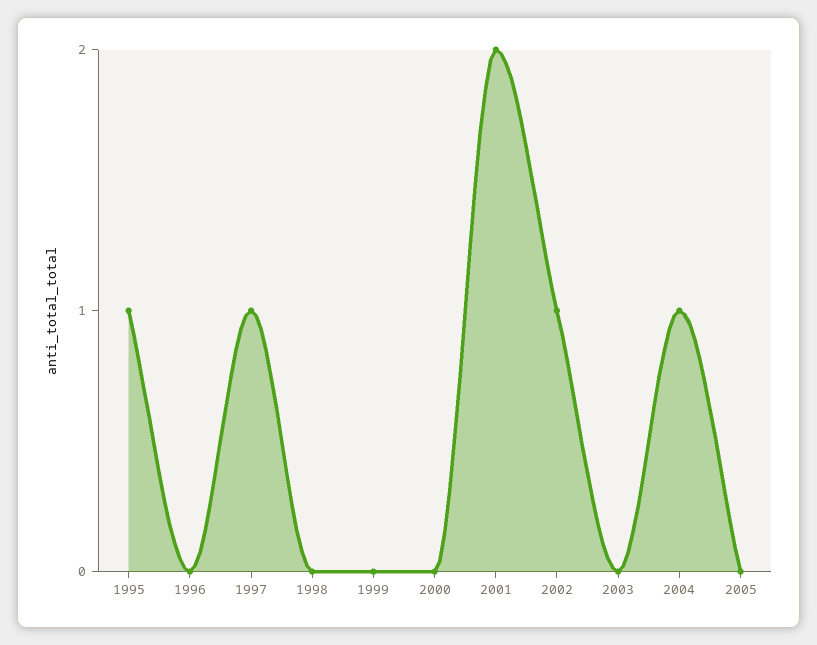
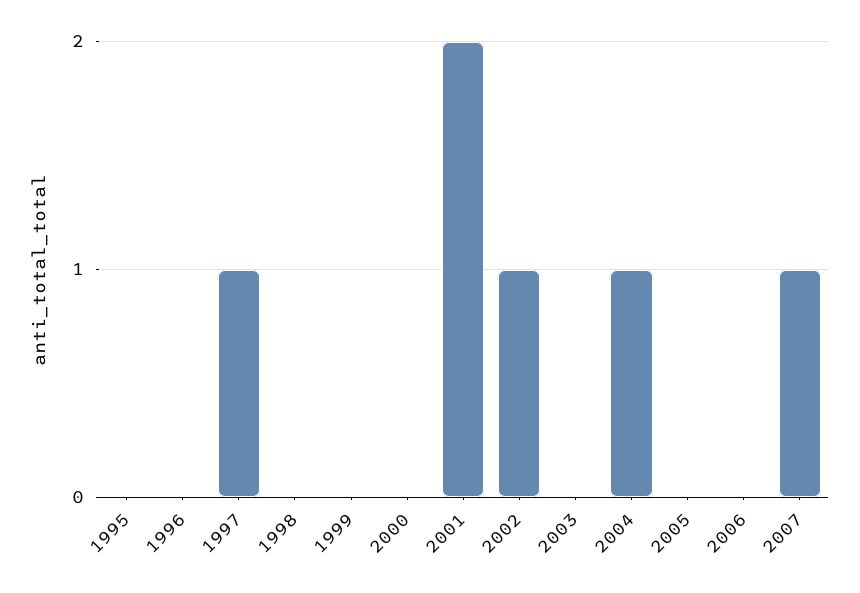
1995: 1 -> 0
2006: none -> 0
2007: none -> 1

